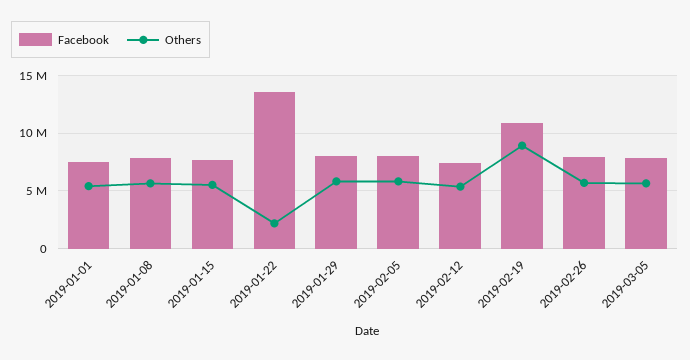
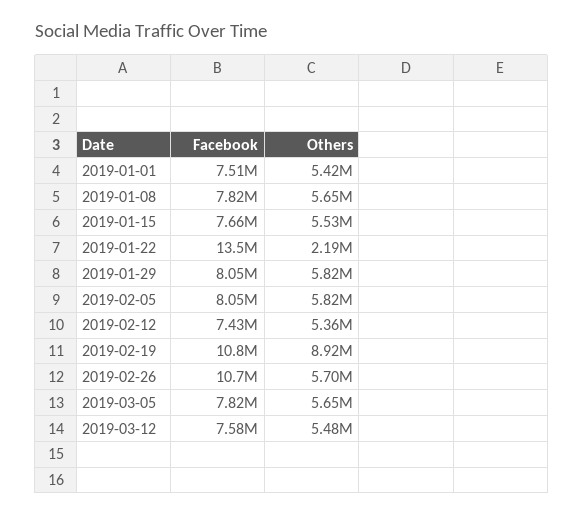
Facebook, 2019-02-26: 8000000 -> 10700000
Facebook, 2019-03-12: none -> 7580000
Others, 2019-03-12: none -> 5480000

